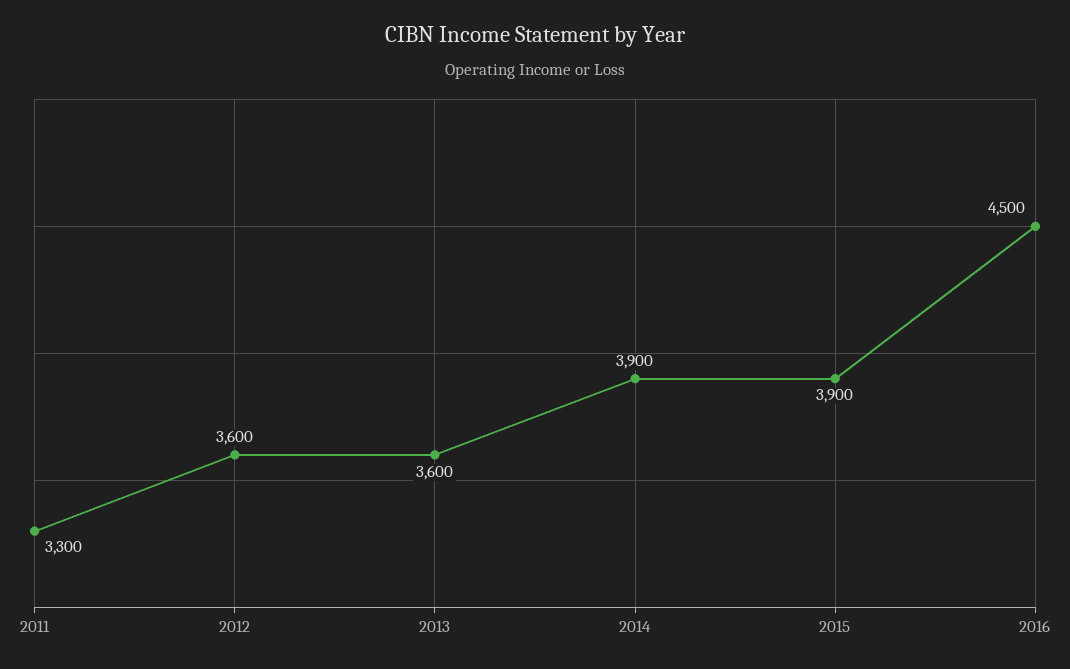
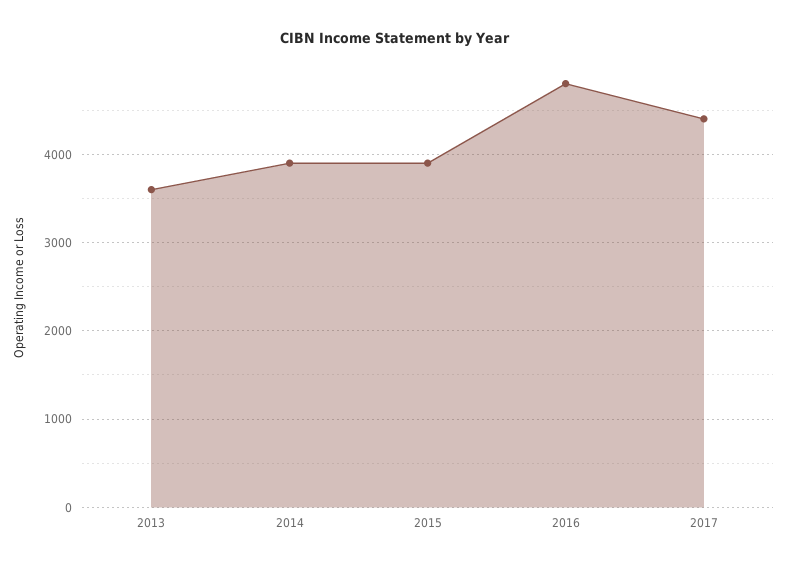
2011: 3300 -> none
2012: 3600 -> none
2016: 4500 -> 4800
2017: none -> 4400

